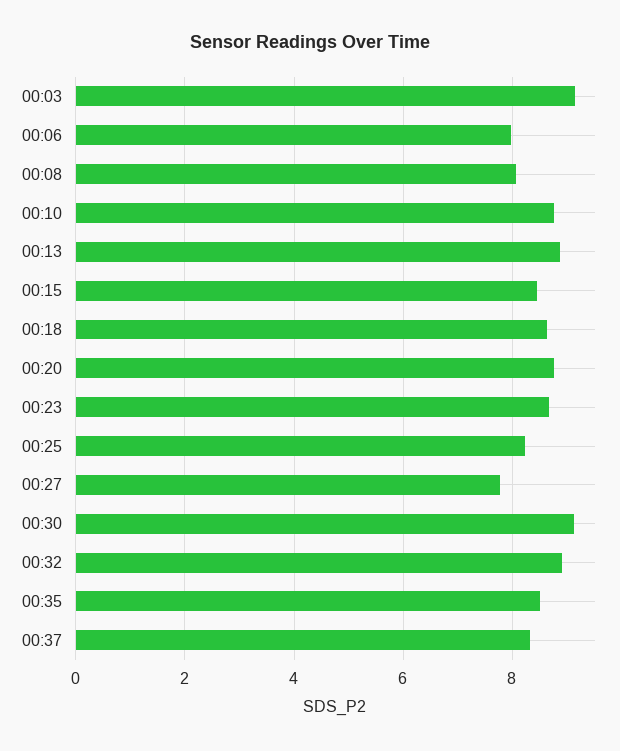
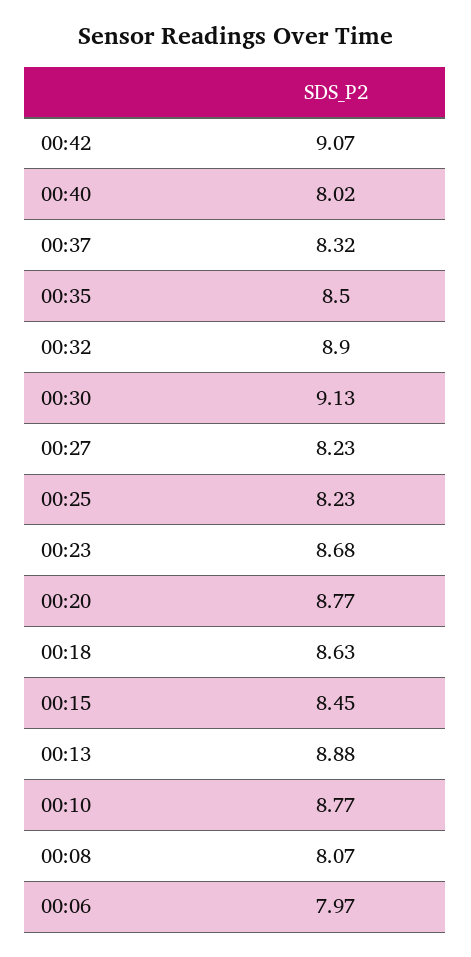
00:03: 9.2 -> none
00:27: 7.8 -> 8.23
00:42: none -> 9.07
00:40: none -> 8.02

